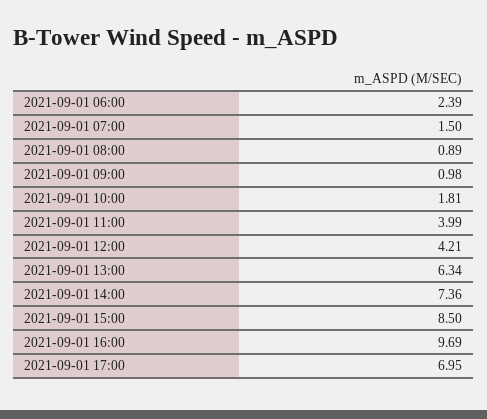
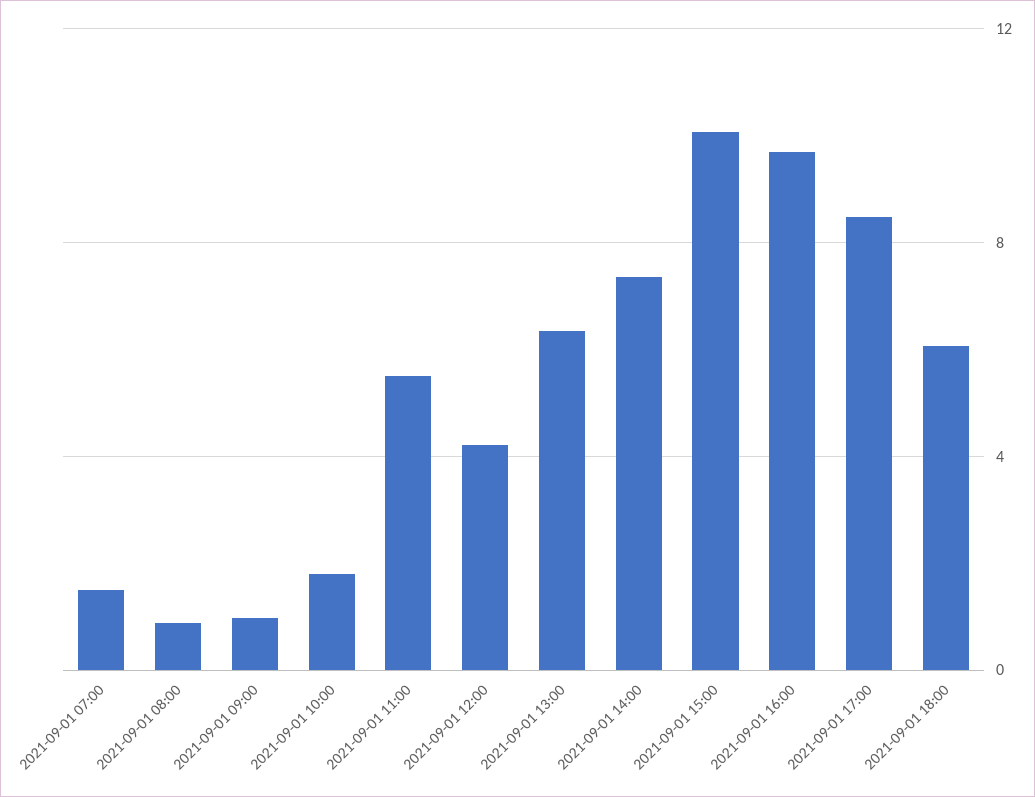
2021-09-01 06:00: 2.39 -> none
2021-09-01 11:00: 3.99 -> 5.5
2021-09-01 15:00: 8.5 -> 10
2021-09-01 17:00: 6.95 -> 8.5
2021-09-01 18:00: none -> 6

